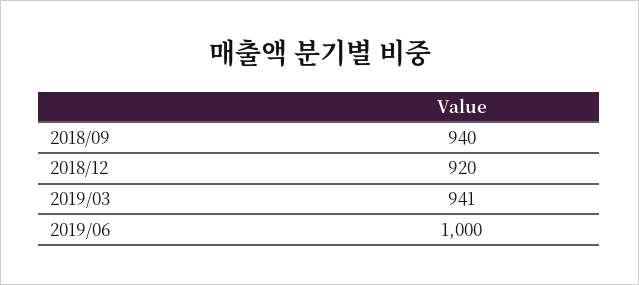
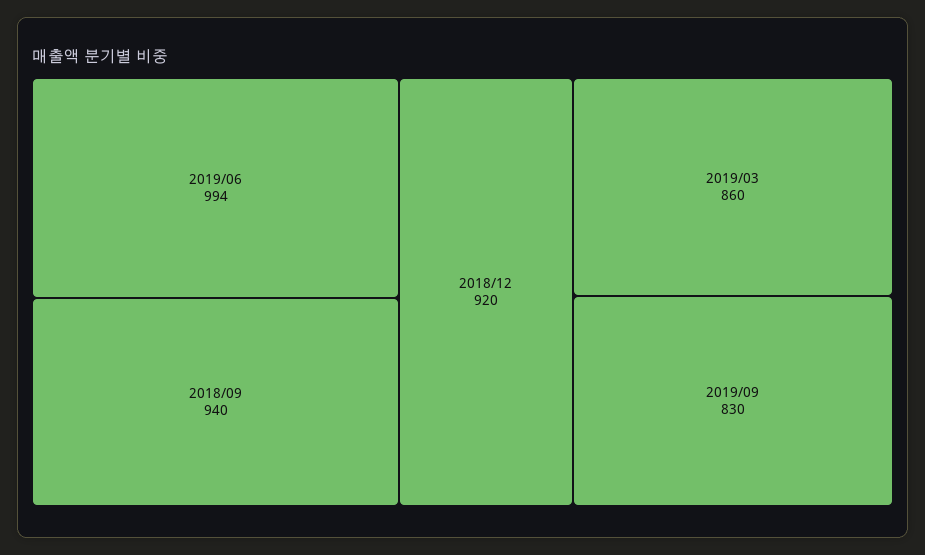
2019/03: 941 -> 860
2019/06: 1000 -> 994
2019/09: none -> 830

